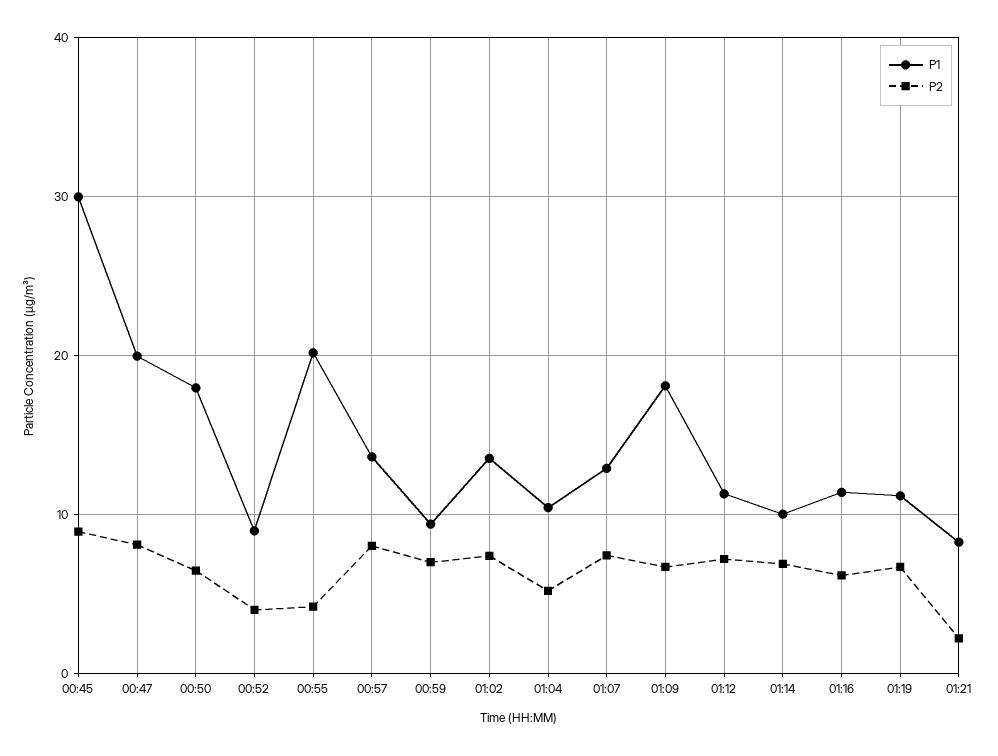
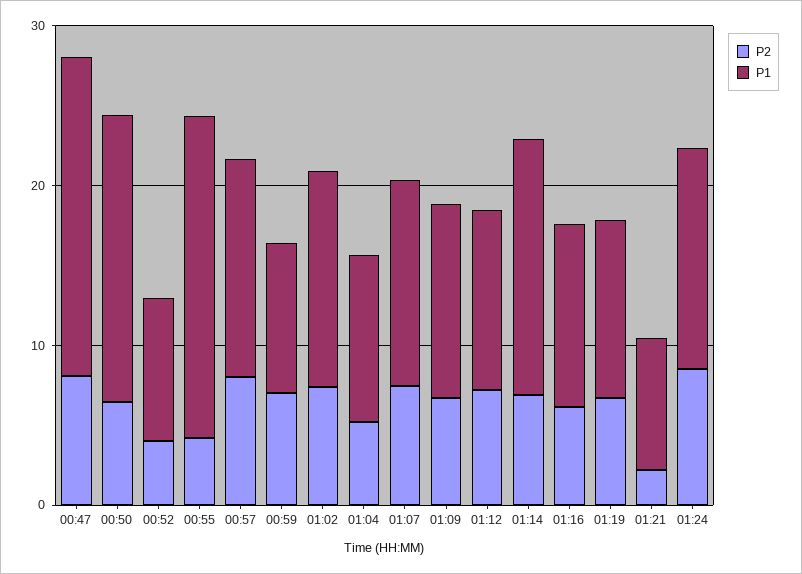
P1, 00:45: 30 -> none
P2, 00:45: 9 -> none
P1, 01:09: 18 -> 12
P1, 01:14: 10 -> 16
P2, 01:24: none -> 8
P1, 01:24: none -> 14

